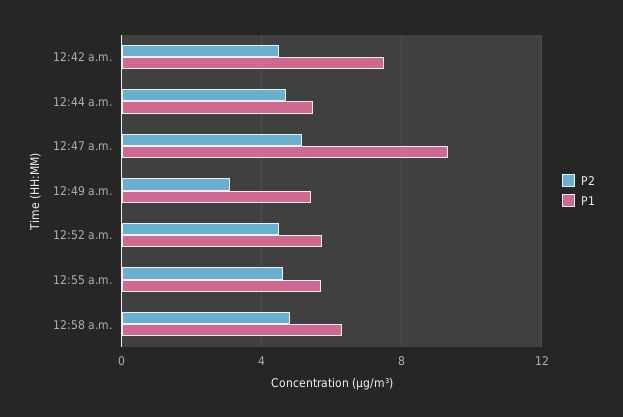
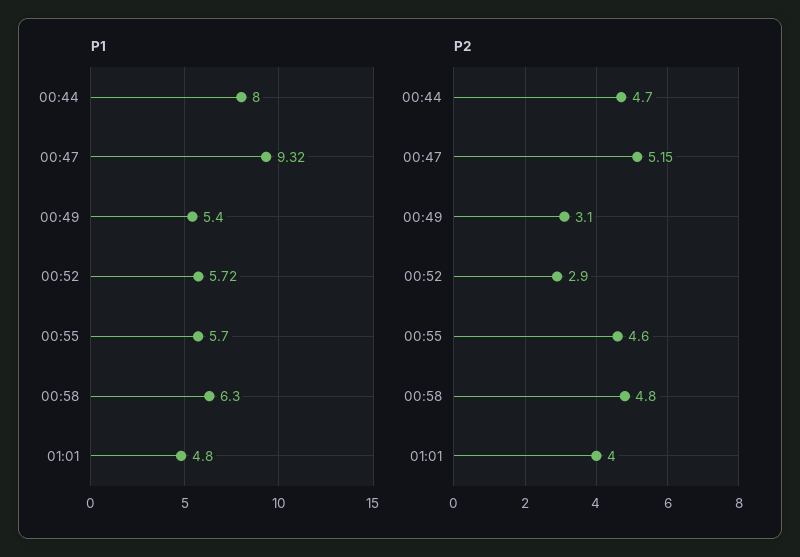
P2, 12:42 a.m.: 4.5 -> none
P1, 12:42 a.m.: 7.5 -> none
P1, 12:44 a.m.: 5.5 -> 8
P2, 12:52 a.m.: 4.5 -> 2.9
P1, 01:01: none -> 4.8
P2, 01:01: none -> 4

